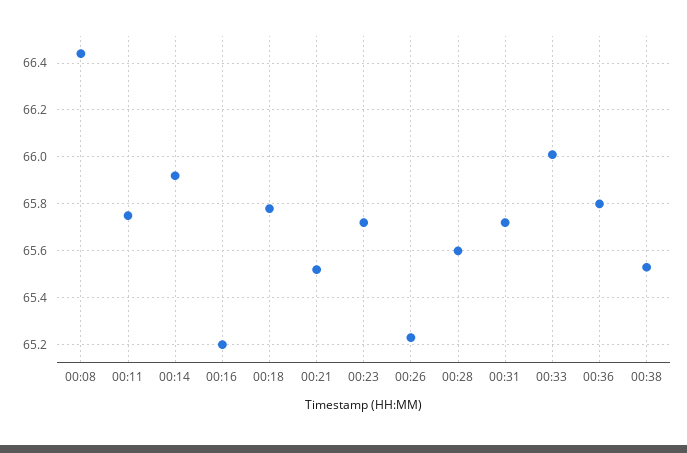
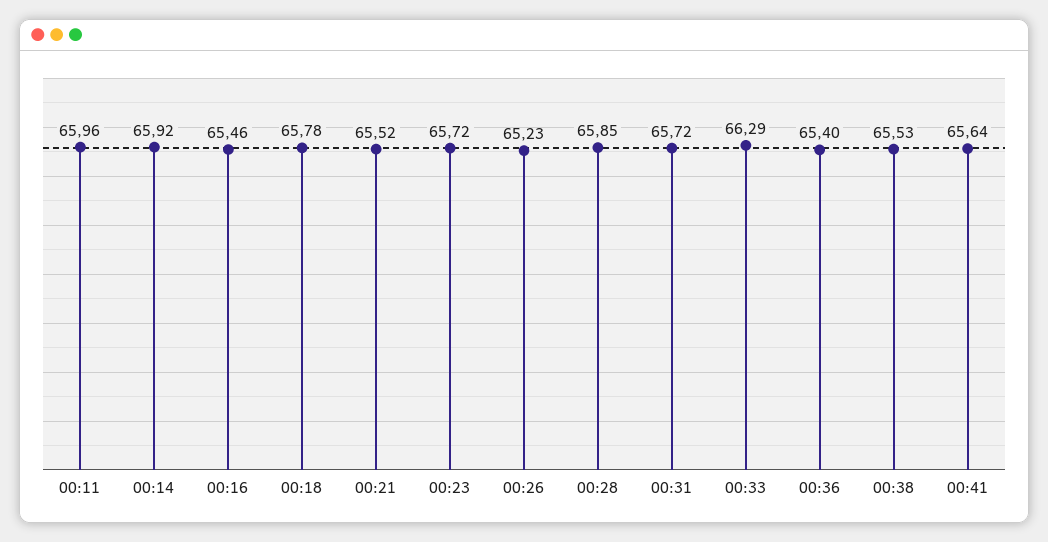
00:08: 66.45 -> none
00:11: 65.75 -> 65.96
00:16: 65.2 -> 65.46
00:28: 65.6 -> 65.85
00:33: 66 -> 66.29
00:36: 65.8 -> 65.4
00:41: none -> 65.64

